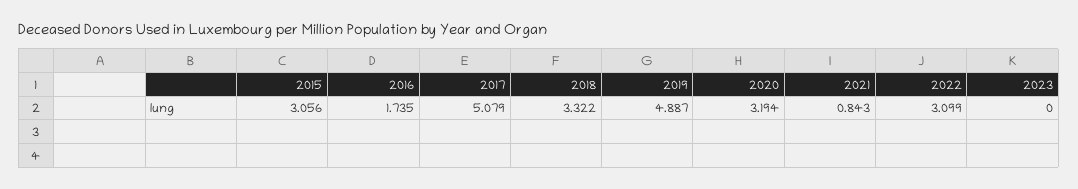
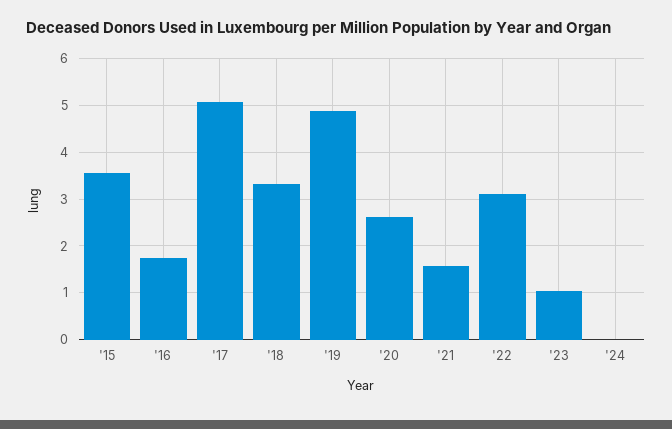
2015: 3.056 -> 3.6
2020: 3.194 -> 2.6
2021: 0.843 -> 1.6
2023: 0 -> 1
'24: none -> 0

